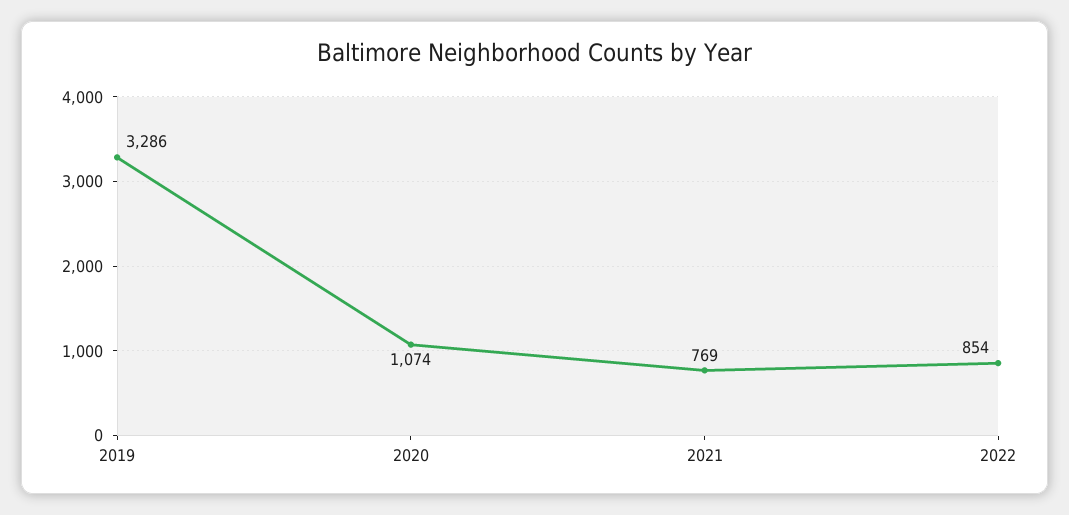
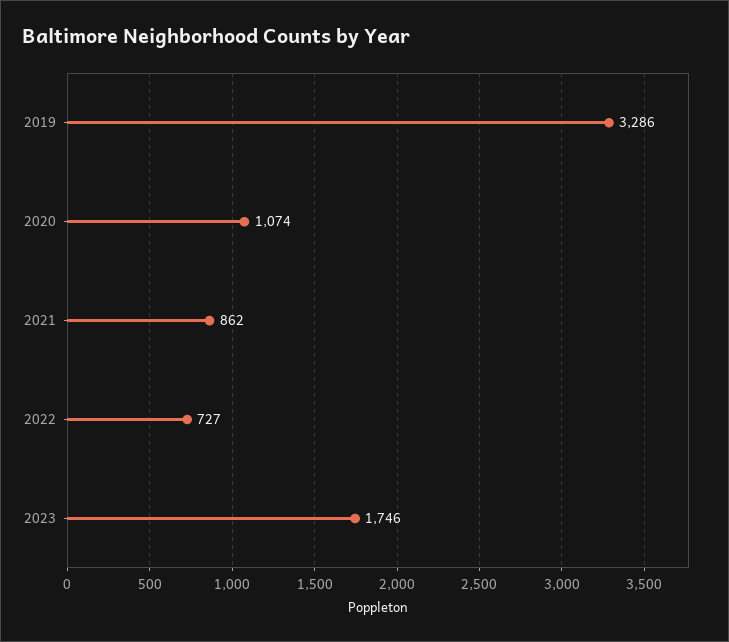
2021: 769 -> 862
2022: 854 -> 727
2023: none -> 1746

